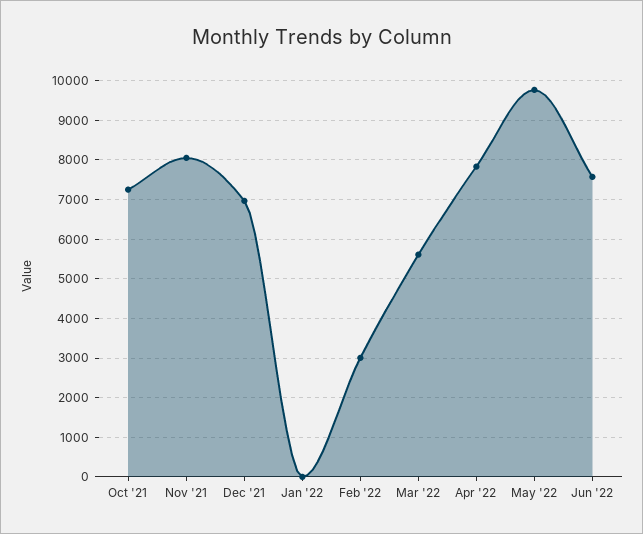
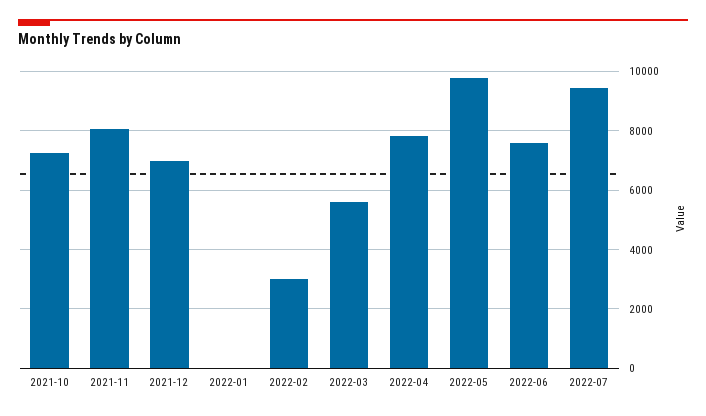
2022-07: none -> 9500

